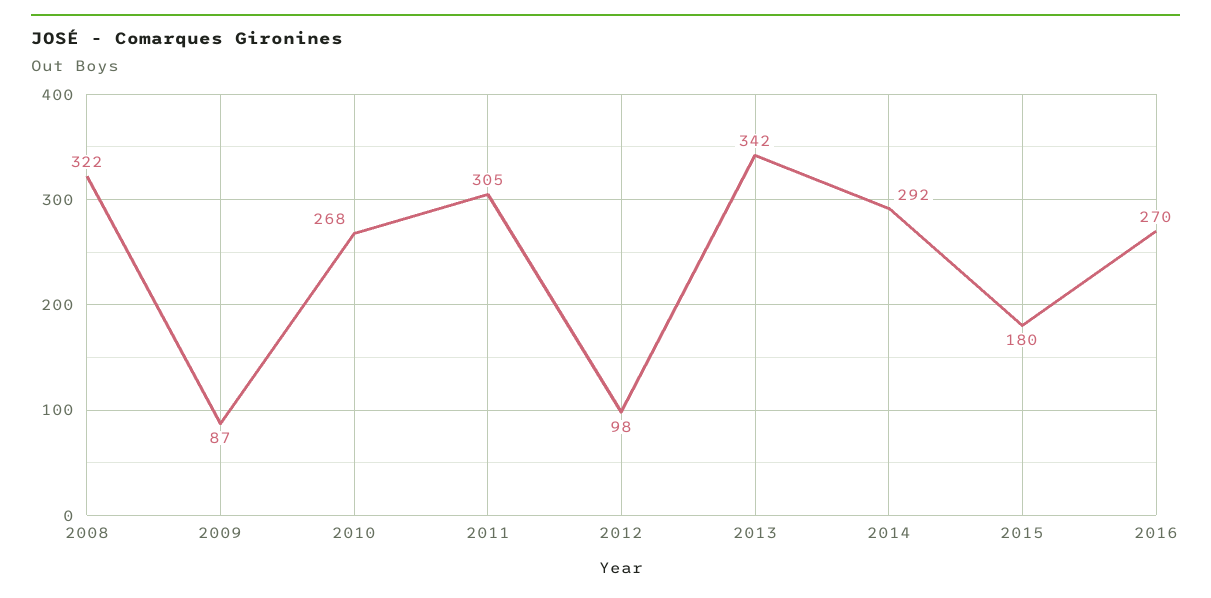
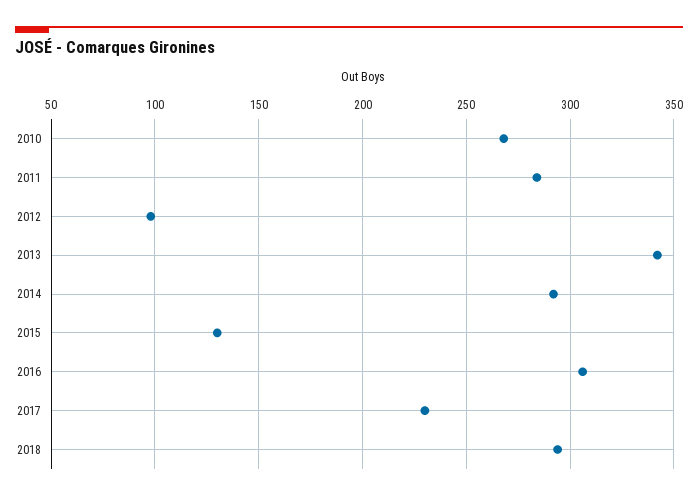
2008: 322 -> none
2009: 87 -> none
2011: 305 -> 285
2015: 180 -> 130
2016: 270 -> 305
2017: none -> 230
2018: none -> 295

